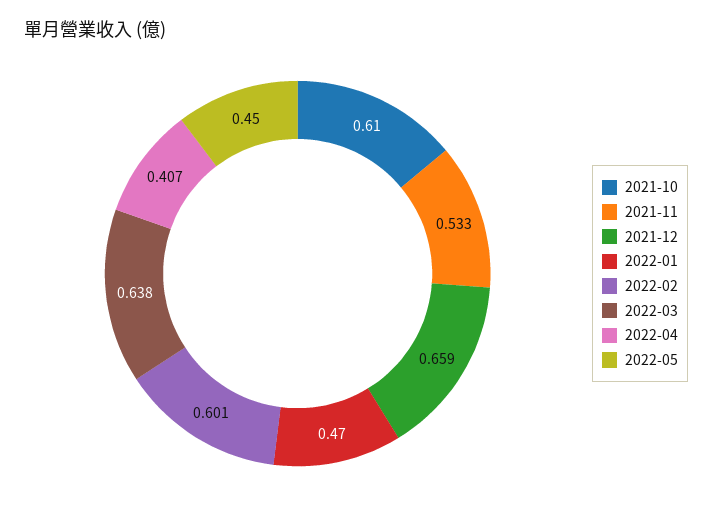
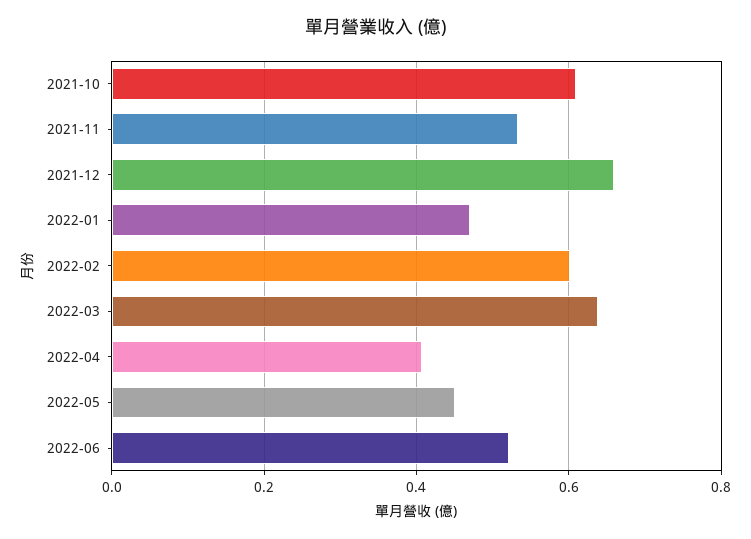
2022-06: none -> 0.52

